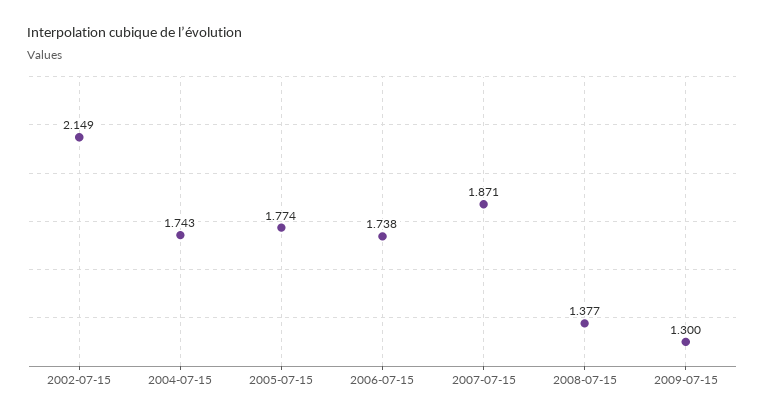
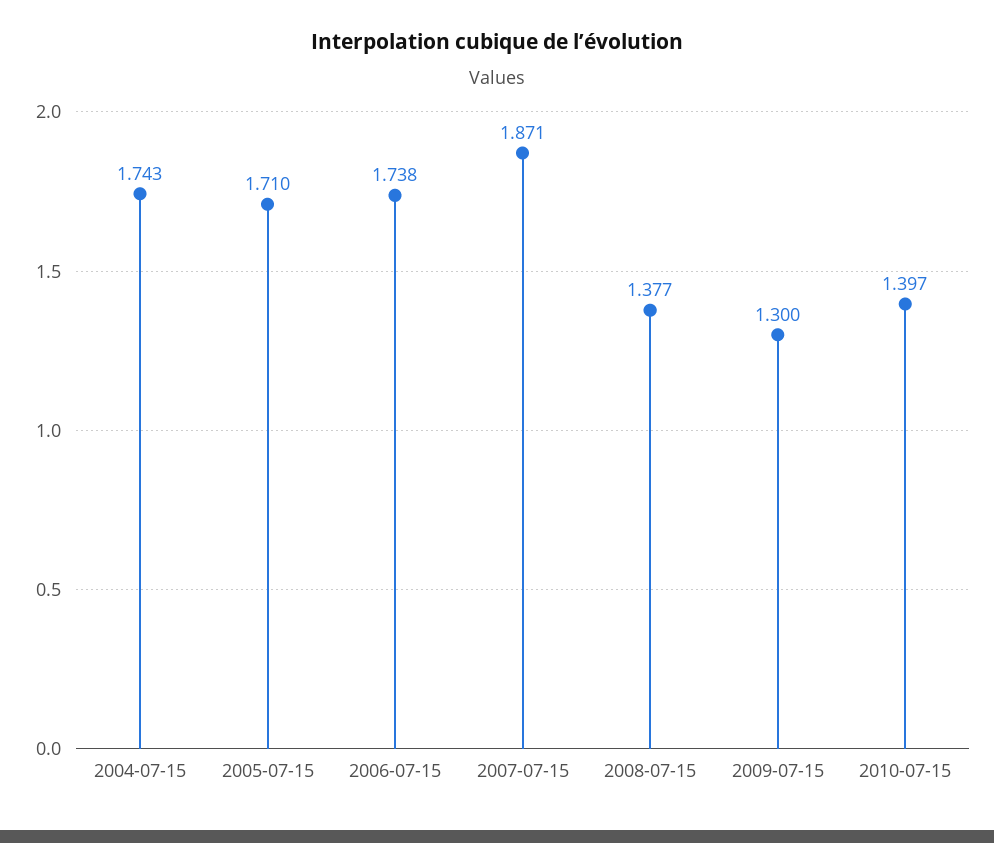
2002-07-15: 2.149 -> none
2005-07-15: 1.774 -> 1.71
2010-07-15: none -> 1.397

